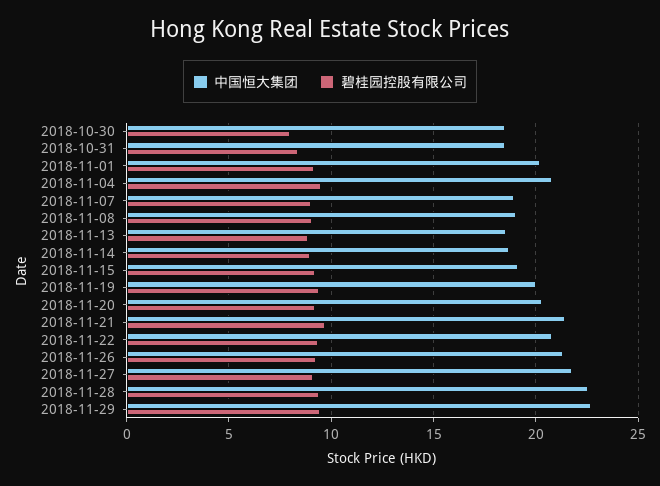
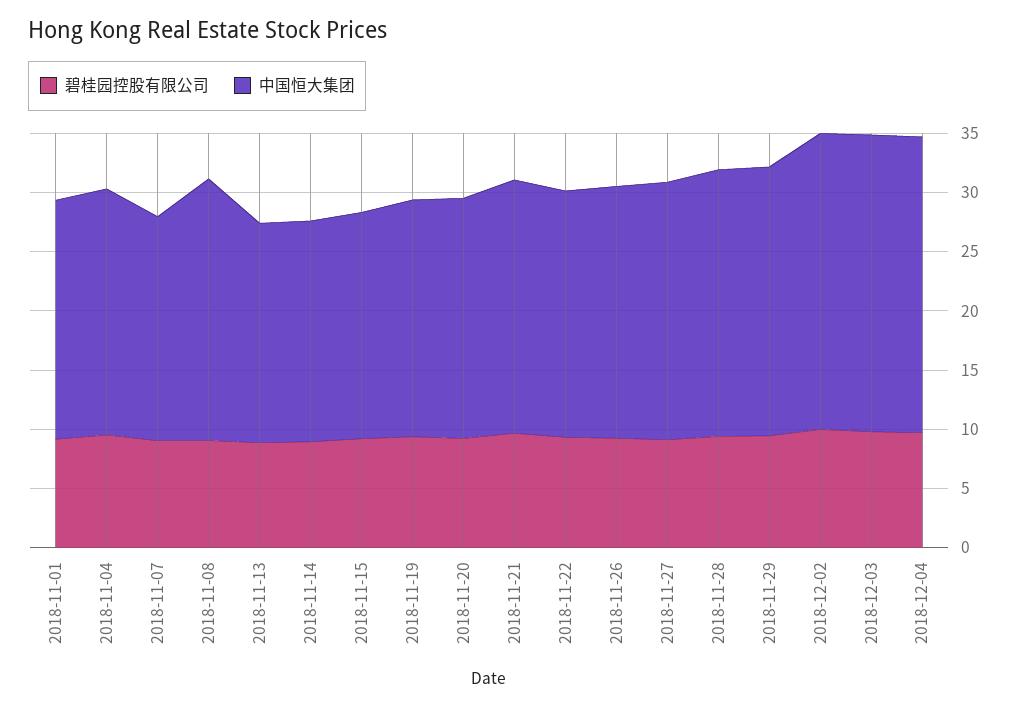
中国恒大集团, 2018-10-30: 18.5 -> none
碧桂园控股有限公司, 2018-10-30: 8 -> none
中国恒大集团, 2018-10-31: 18.5 -> none
碧桂园控股有限公司, 2018-10-31: 8.5 -> none
中国恒大集团, 2018-11-08: 19 -> 22
碧桂园控股有限公司, 2018-12-02: none -> 10
中国恒大集团, 2018-12-02: none -> 25
碧桂园控股有限公司, 2018-12-03: none -> 10
中国恒大集团, 2018-12-03: none -> 25
碧桂园控股有限公司, 2018-12-04: none -> 10
中国恒大集团, 2018-12-04: none -> 25

